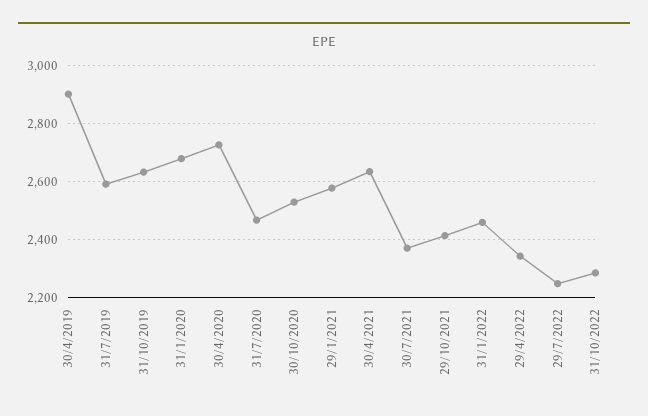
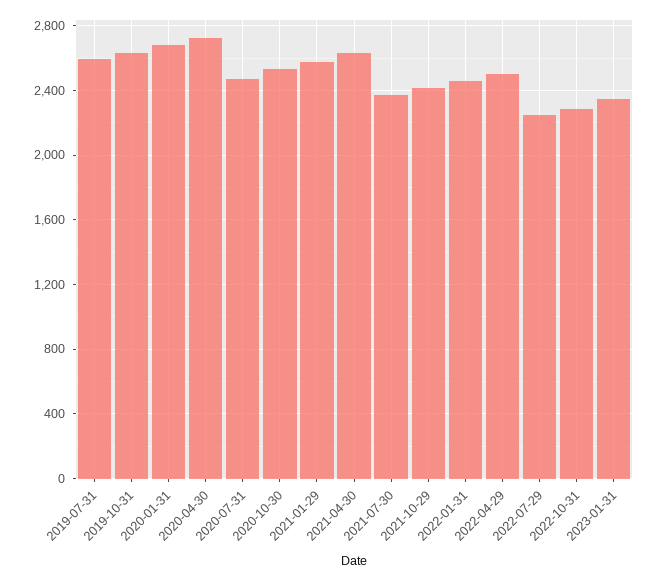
30/4/2019: 2900 -> none
29/4/2022: 2350 -> 2500
2023-01-31: none -> 2350

